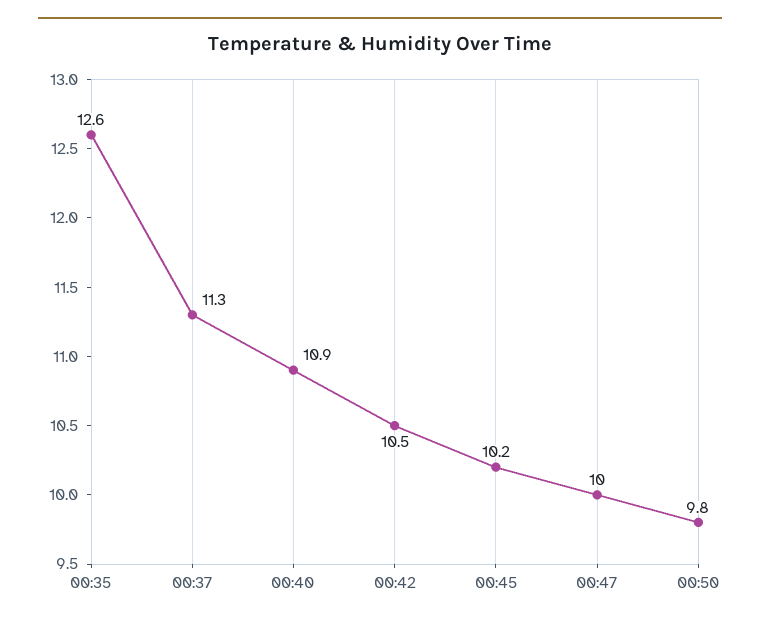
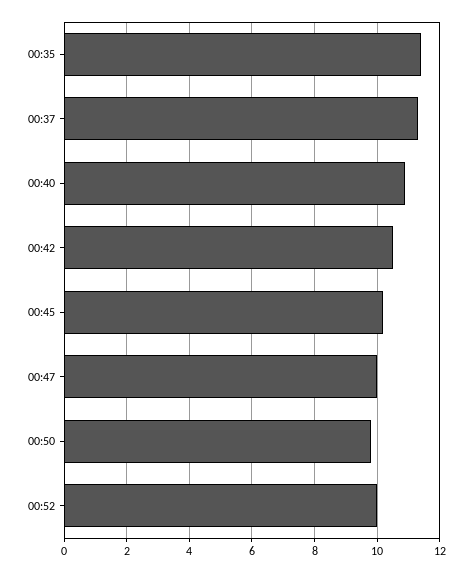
00:35: 12.6 -> 11.5
00:52: none -> 10

